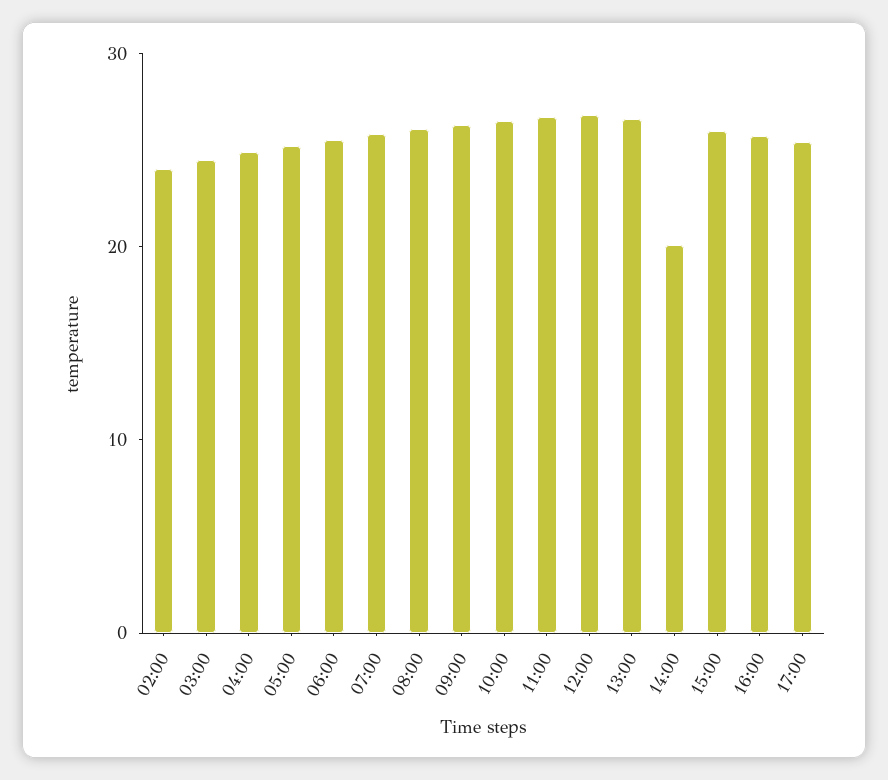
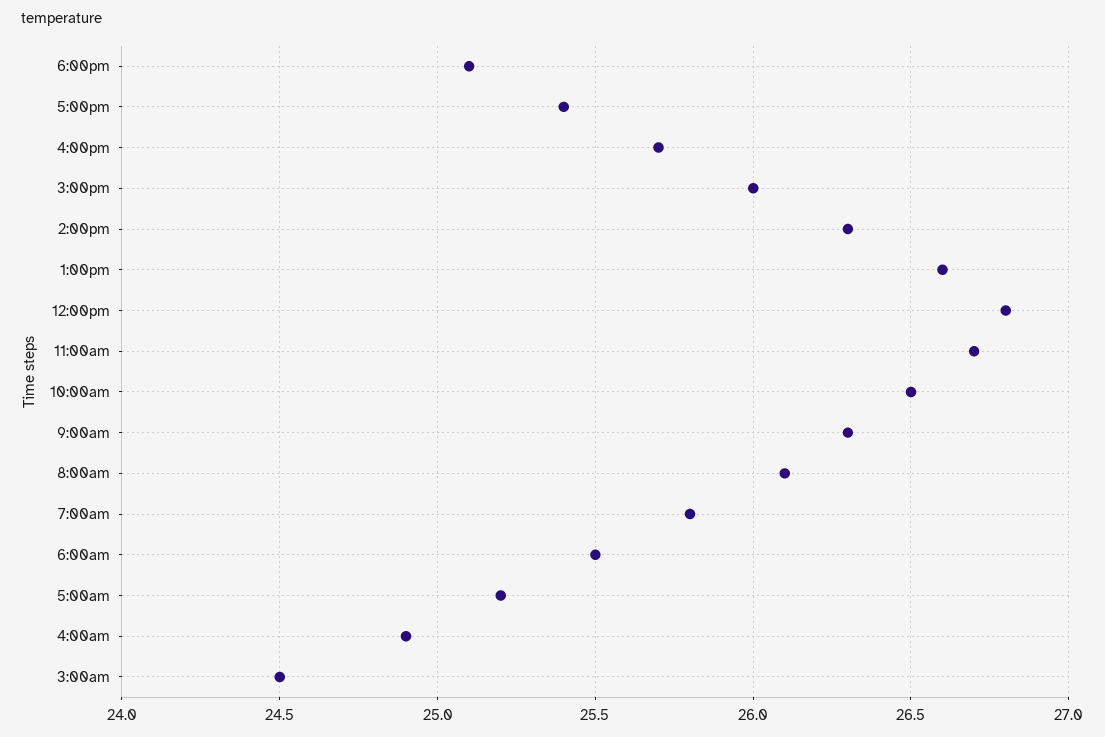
02:00: 24 -> none
14:00: 20 -> 26.3
6:00pm: none -> 25.1

